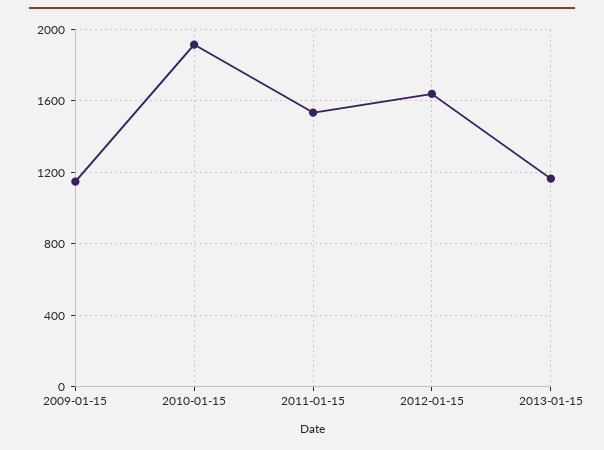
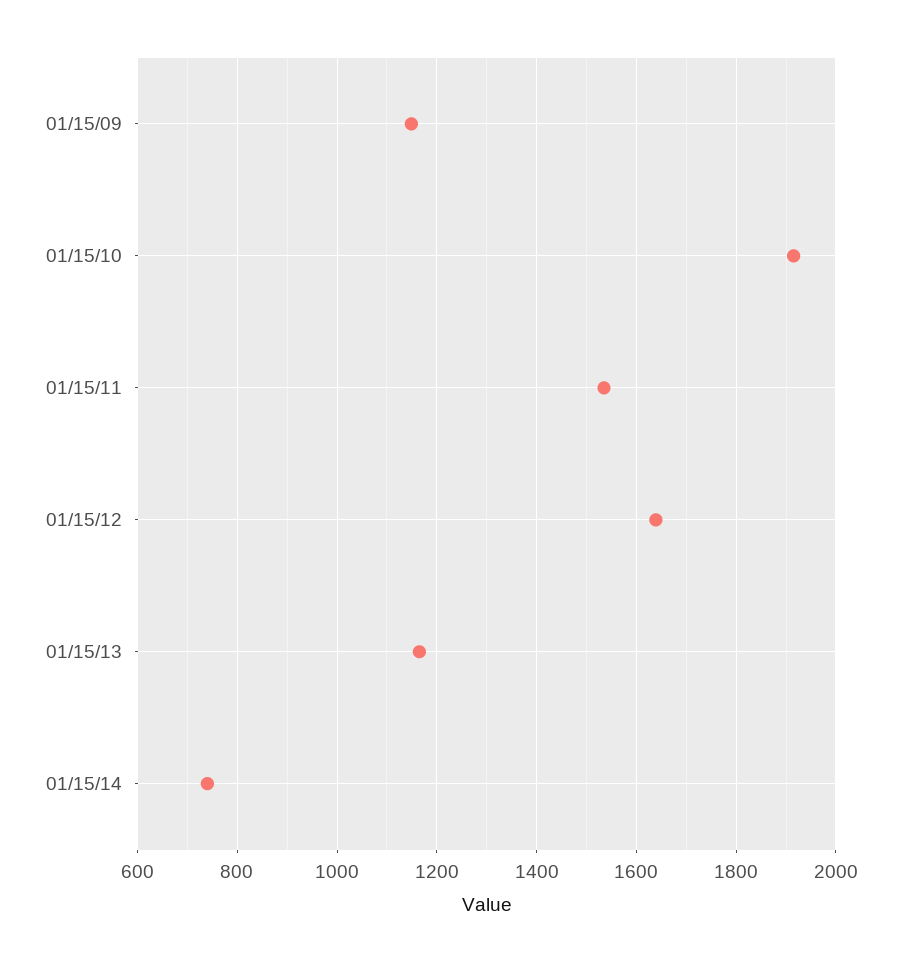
01/15/14: none -> 740

